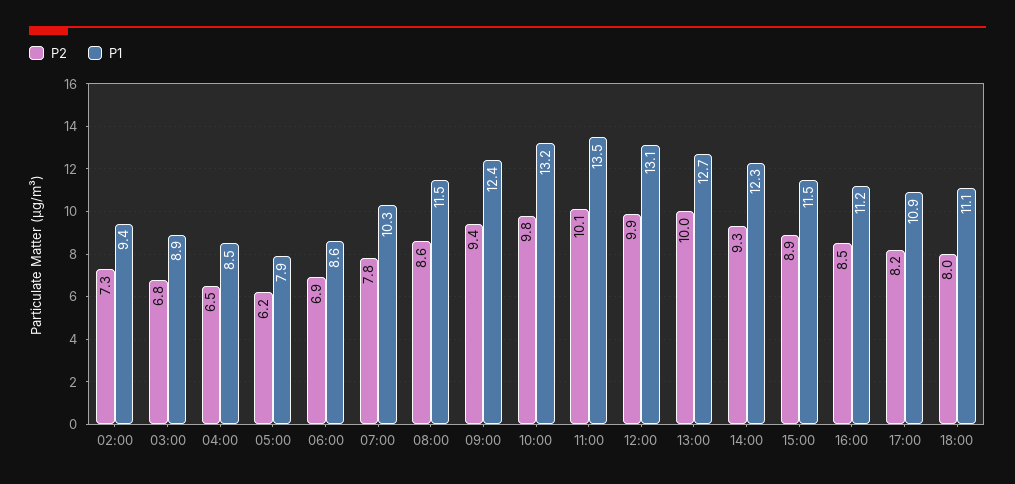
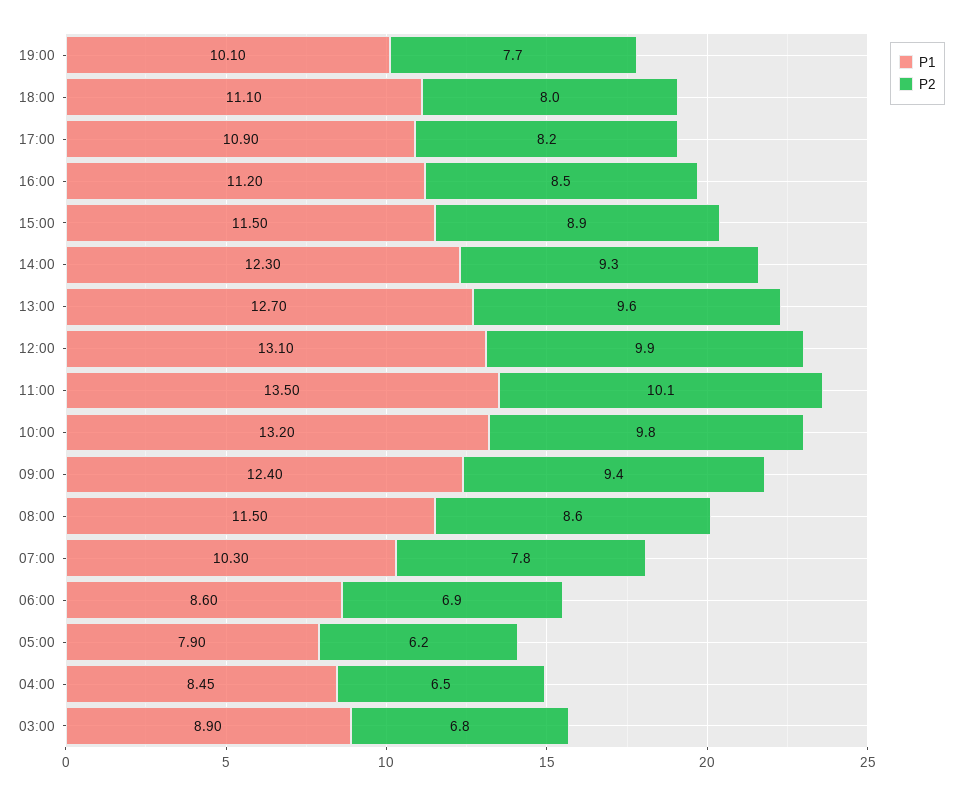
P2, 02:00: 7.3 -> none
P1, 02:00: 9.4 -> none
P2, 13:00: 10 -> 9.6
P1, 19:00: none -> 10.1
P2, 19:00: none -> 7.7

